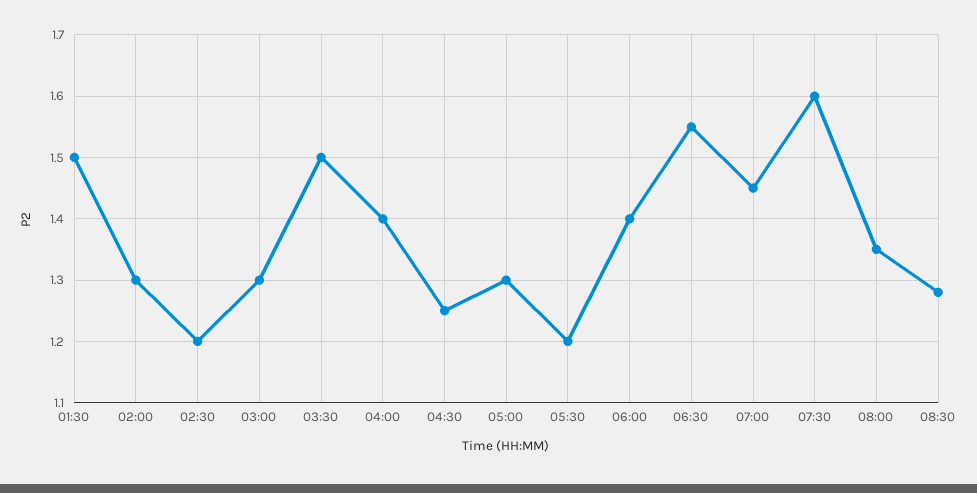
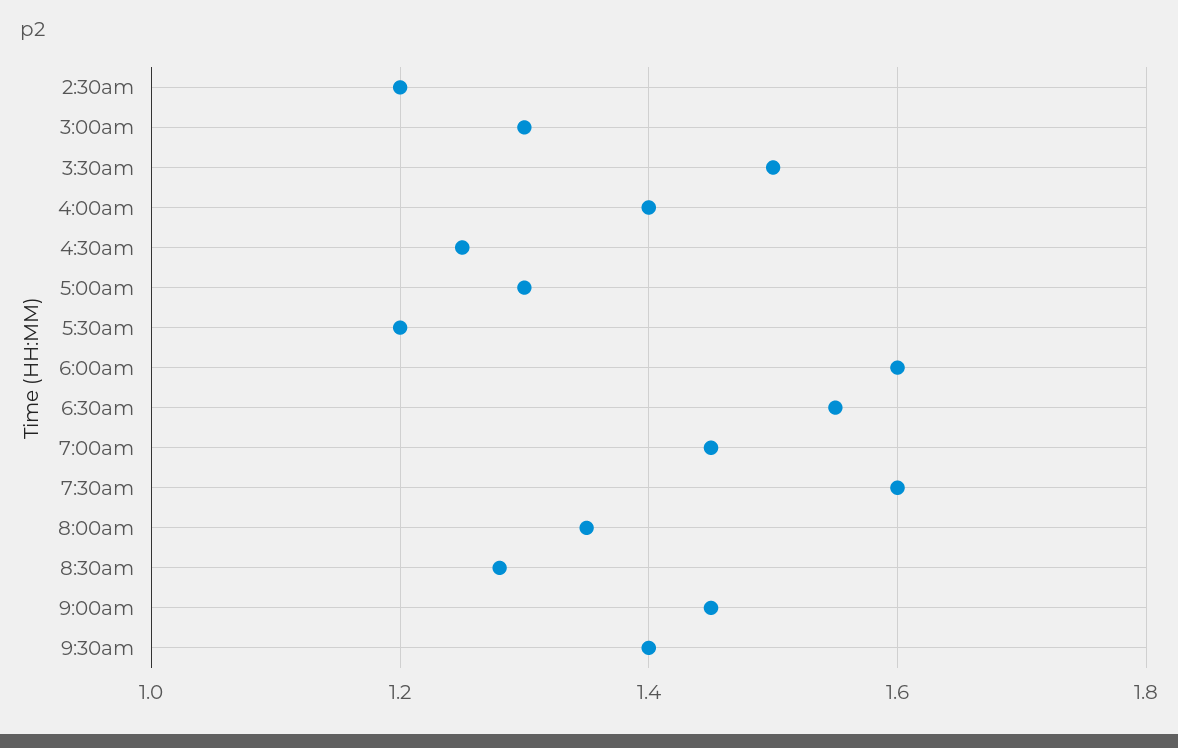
01:30: 1.5 -> none
02:00: 1.3 -> none
06:00: 1.4 -> 1.6
9:00am: none -> 1.45
9:30am: none -> 1.4

